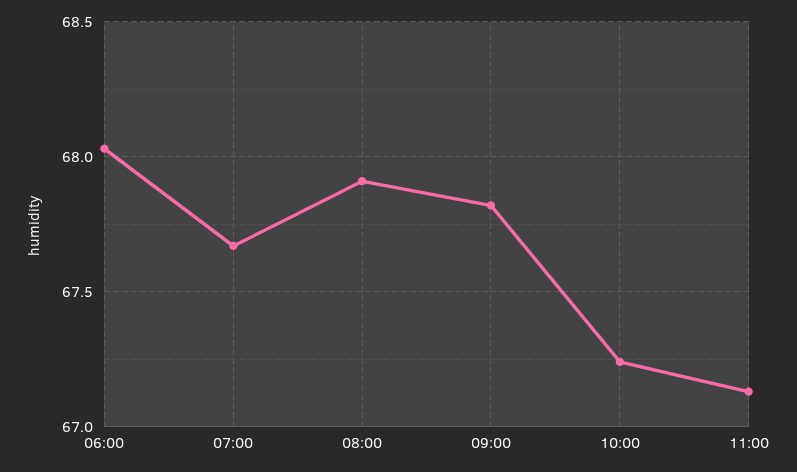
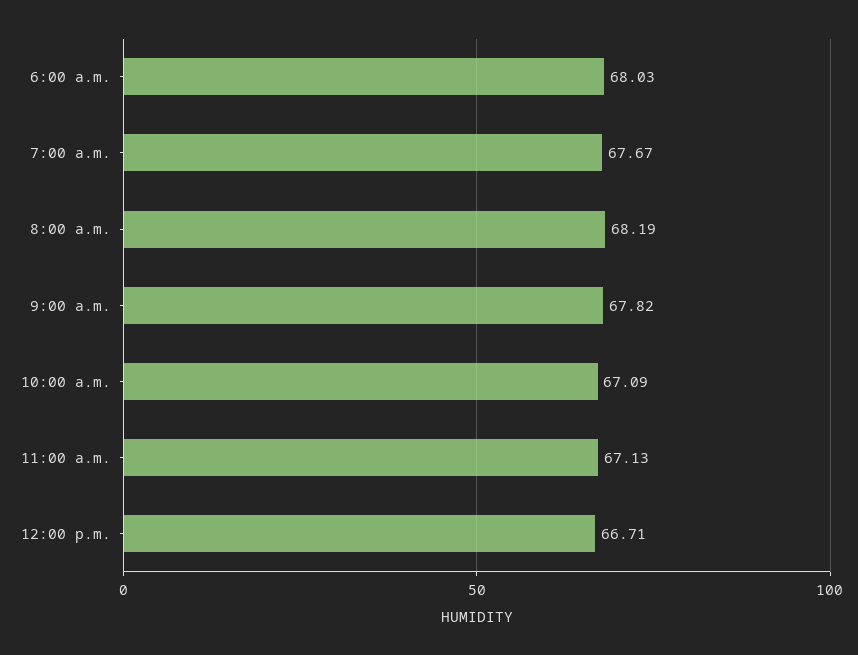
08:00: 67.9 -> 68.19
10:00: 67.25 -> 67.09
12:00 p.m.: none -> 66.71

